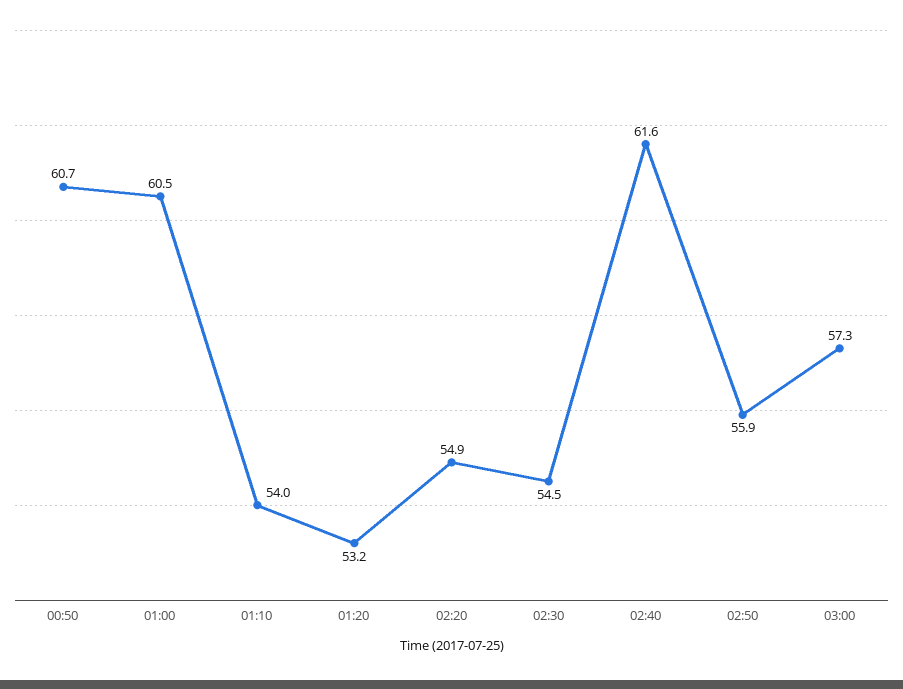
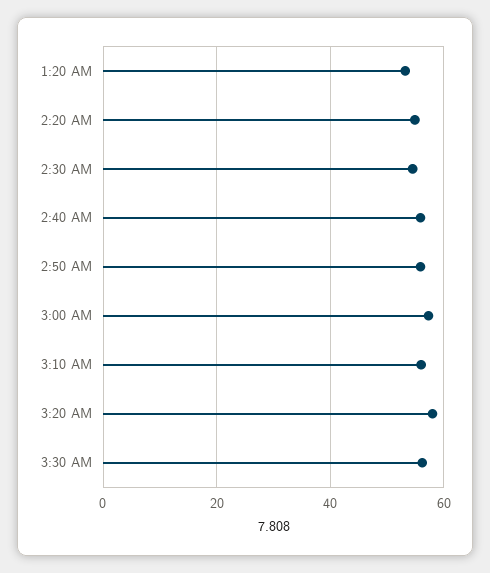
00:50: 60.7 -> none
01:00: 60.5 -> none
01:10: 54 -> none
02:40: 61.6 -> 56
3:10 AM: none -> 56
3:20 AM: none -> 58
3:30 AM: none -> 56

